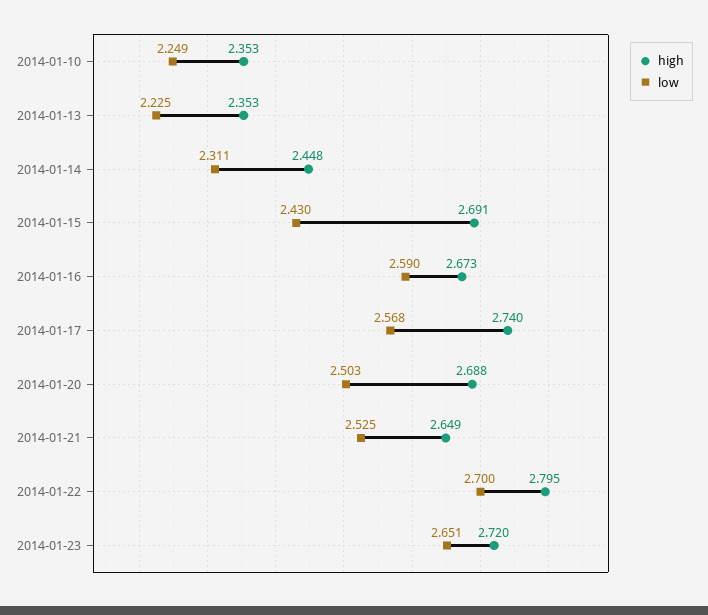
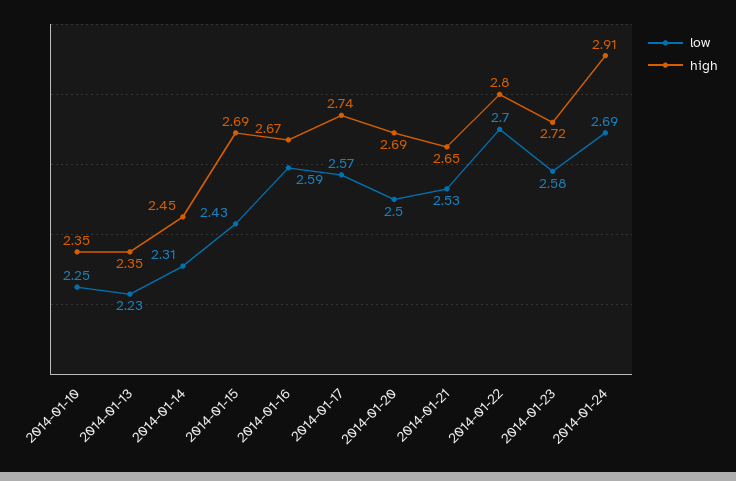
low, 2014-01-23: 2.651 -> 2.58
low, 2014-01-24: none -> 2.69
high, 2014-01-24: none -> 2.91

